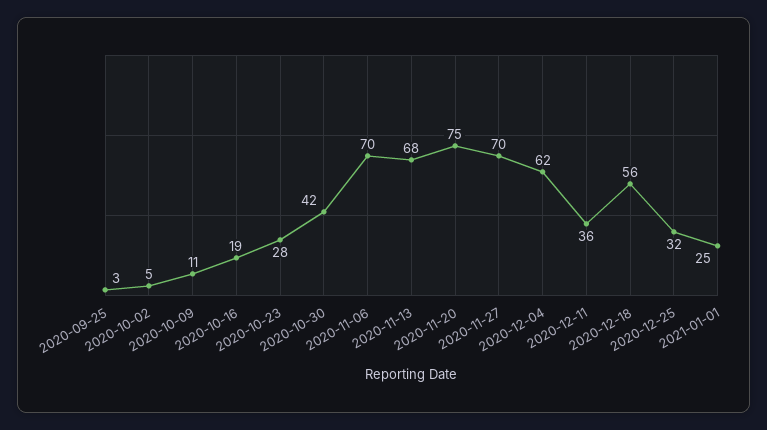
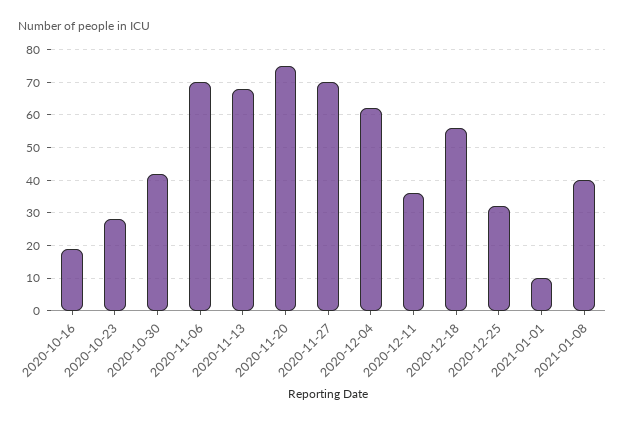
2020-09-25: 3 -> none
2020-10-02: 5 -> none
2020-10-09: 11 -> none
2021-01-01: 25 -> 10
2021-01-08: none -> 40

